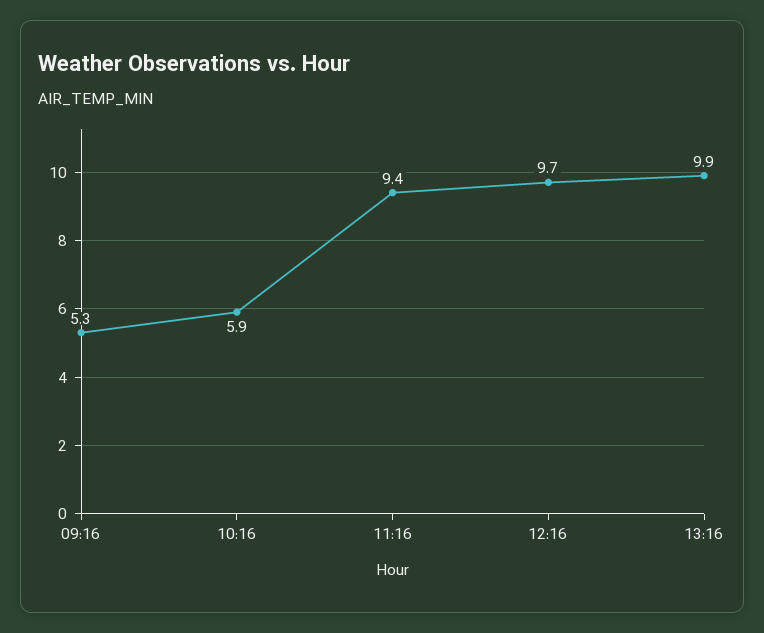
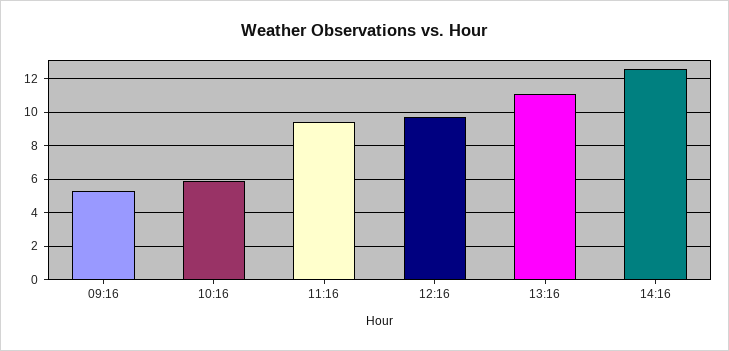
13:16: 9.9 -> 11
14:16: none -> 12.5

